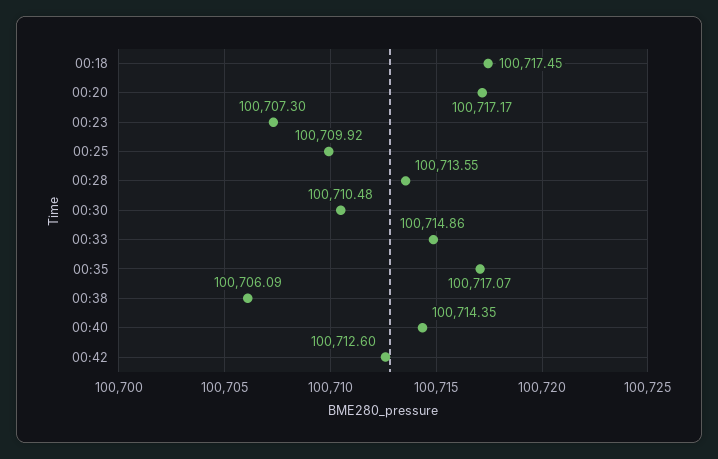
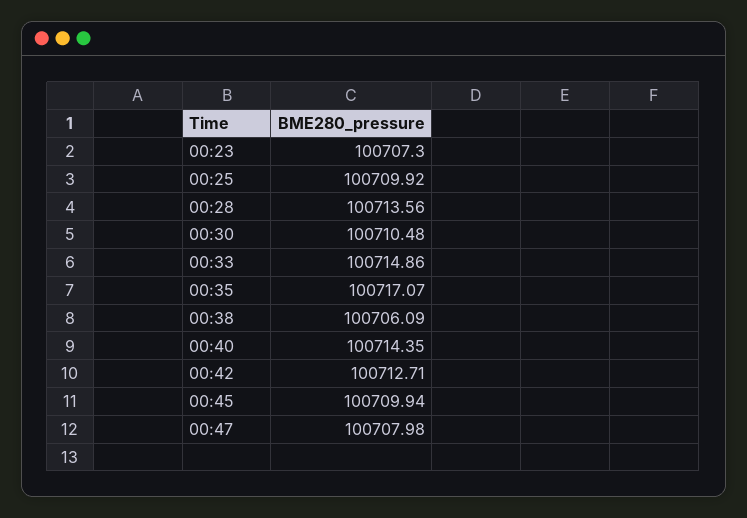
00:18: 100717.45 -> none
00:20: 100717.17 -> none
00:28: 100713.55 -> 100713.56
00:42: 100712.6 -> 100712.71
00:45: none -> 100709.94
00:47: none -> 100707.98

